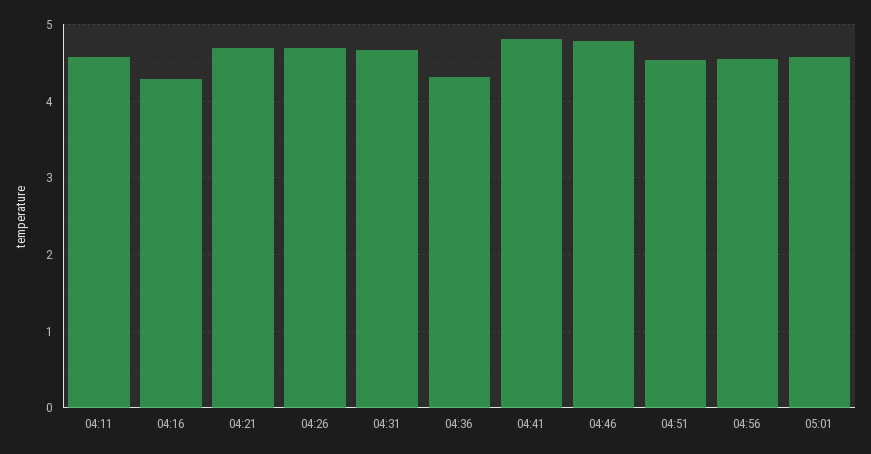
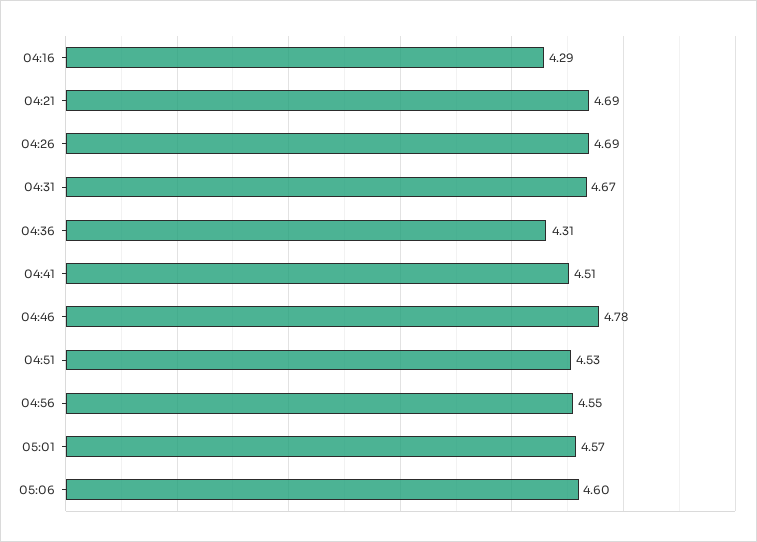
04:11: 4.6 -> none
04:41: 4.8 -> 4.51
05:06: none -> 4.6

